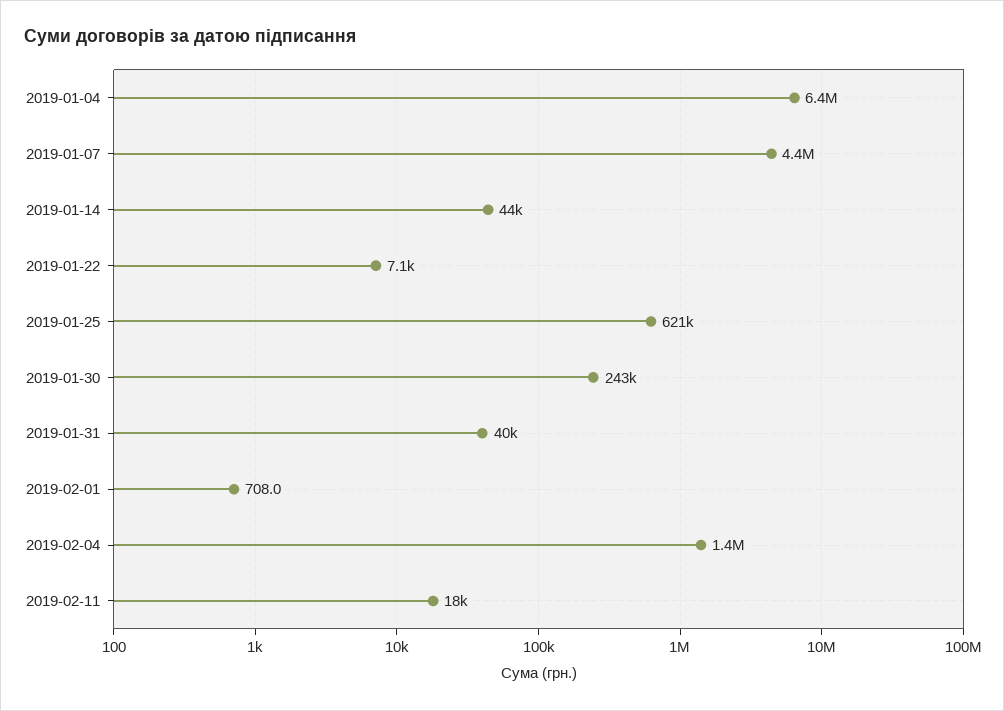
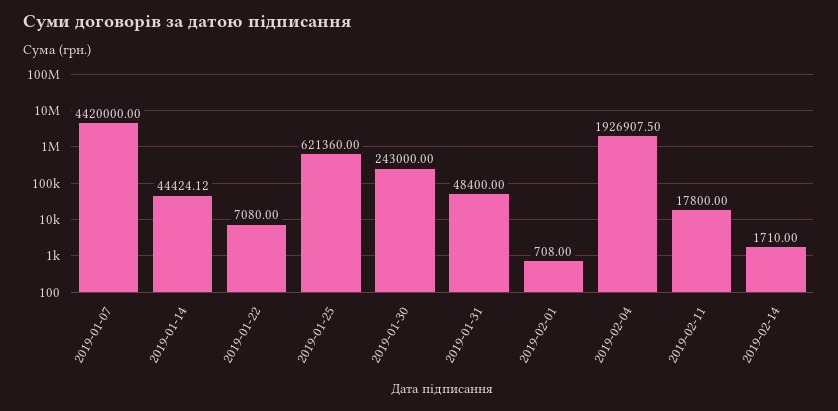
2019-01-04: 6400000 -> none
2019-01-31: 40000 -> 48400
2019-02-04: 1400000 -> 1926907.5
2019-02-14: none -> 1710

